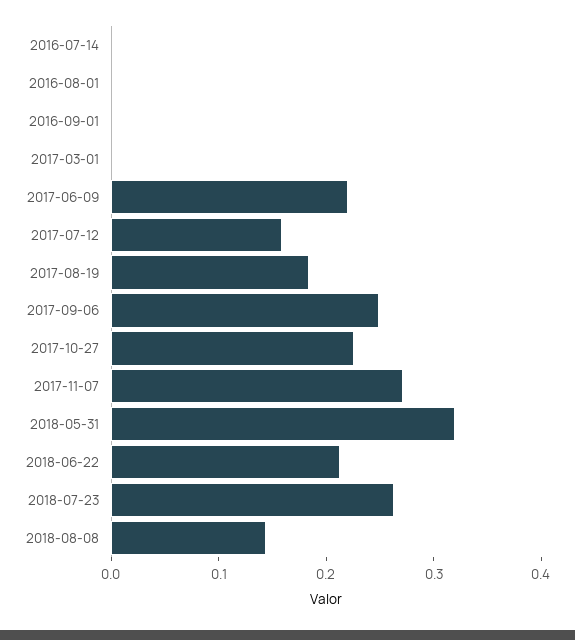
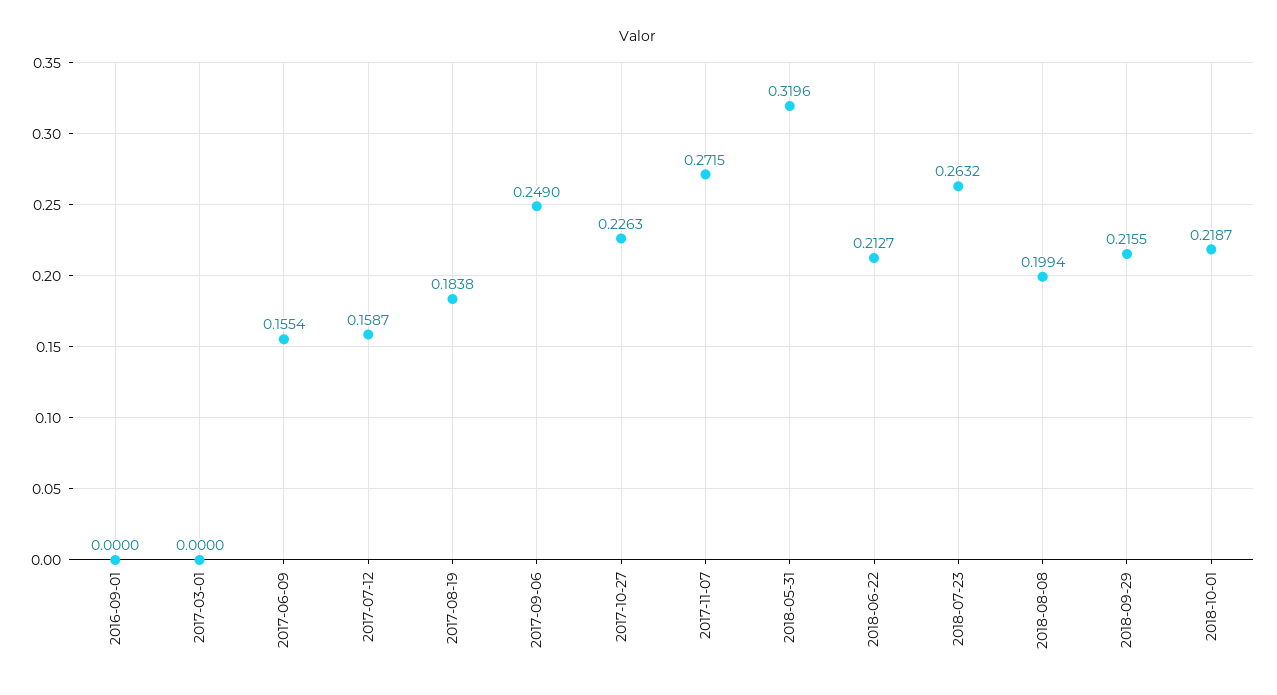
2016-07-14: 0 -> none
2016-08-01: 0 -> none
2017-06-09: 0.22 -> 0.1554
2018-08-08: 0.14 -> 0.1994
2018-09-29: none -> 0.2155
2018-10-01: none -> 0.2187

